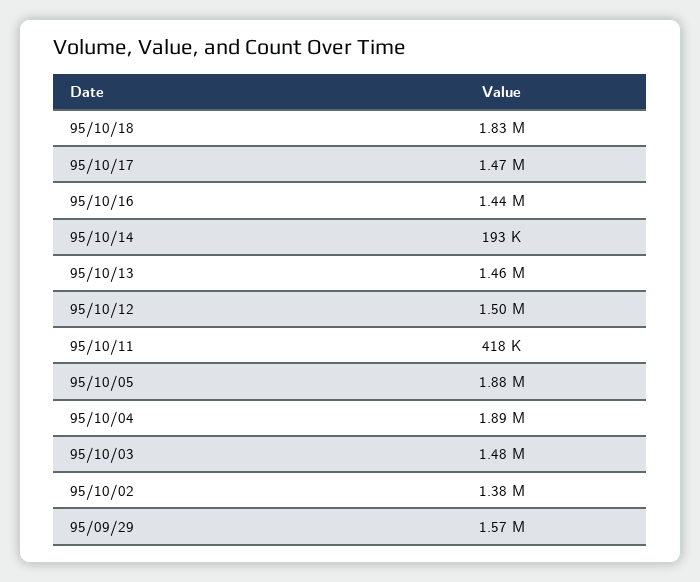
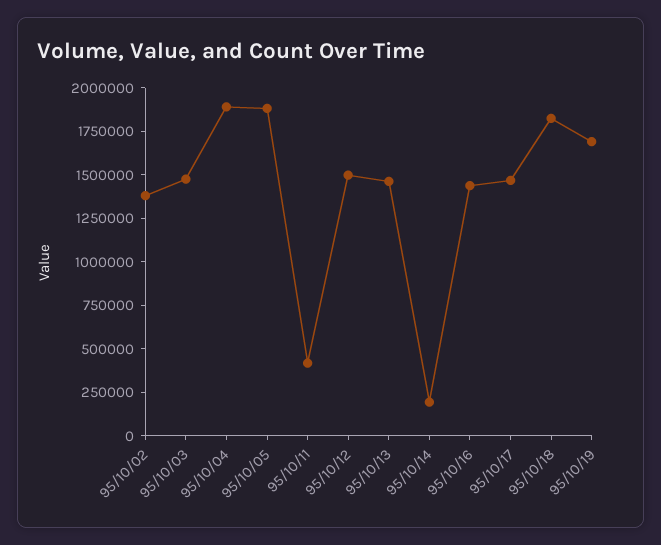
95/09/29: 1570000 -> none
95/10/19: none -> 1700000

